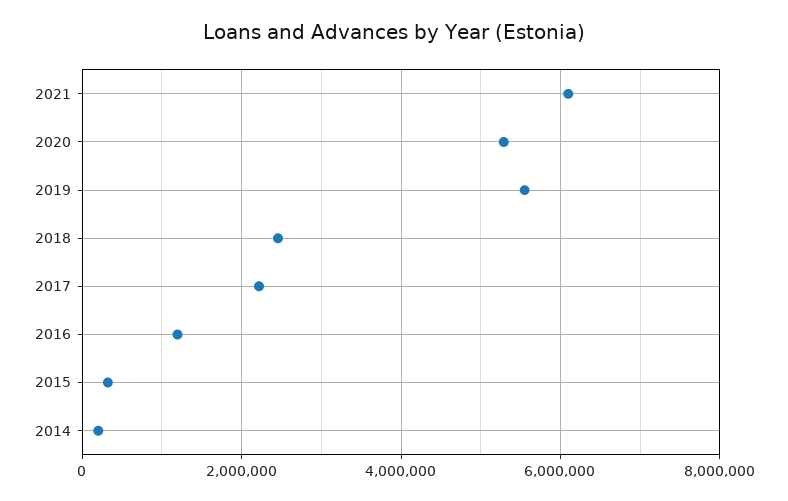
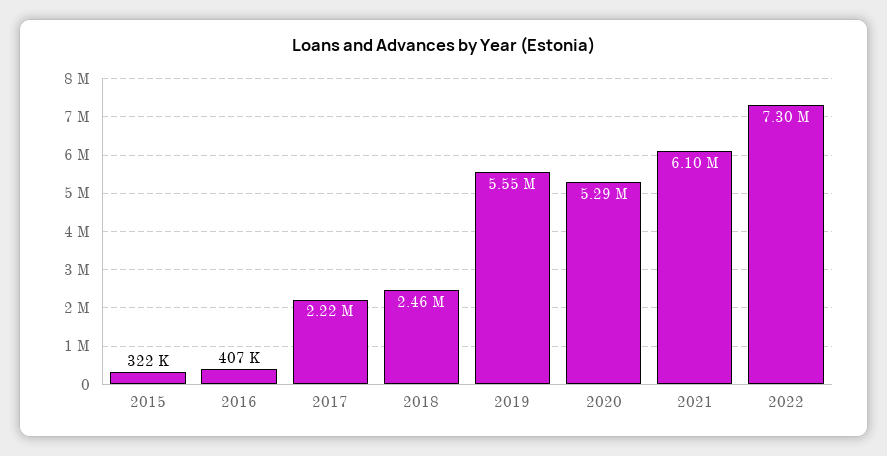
2016: 1200000 -> 407000
2014: 200000 -> none
2022: none -> 7300000

